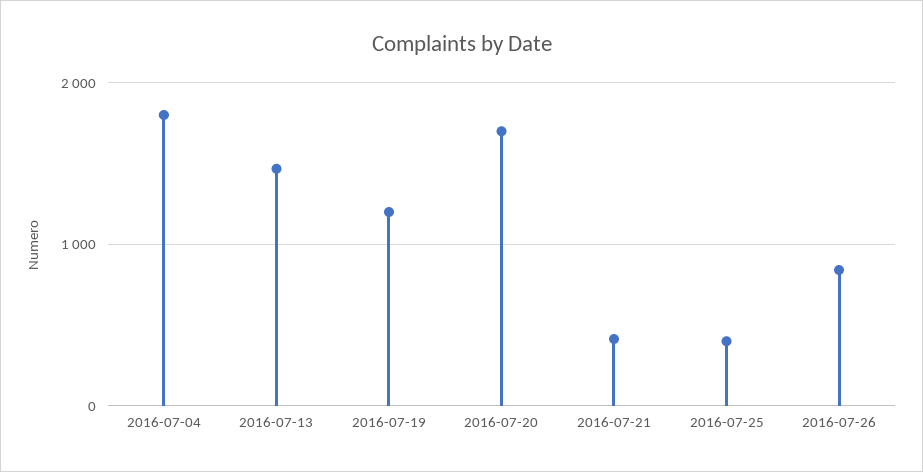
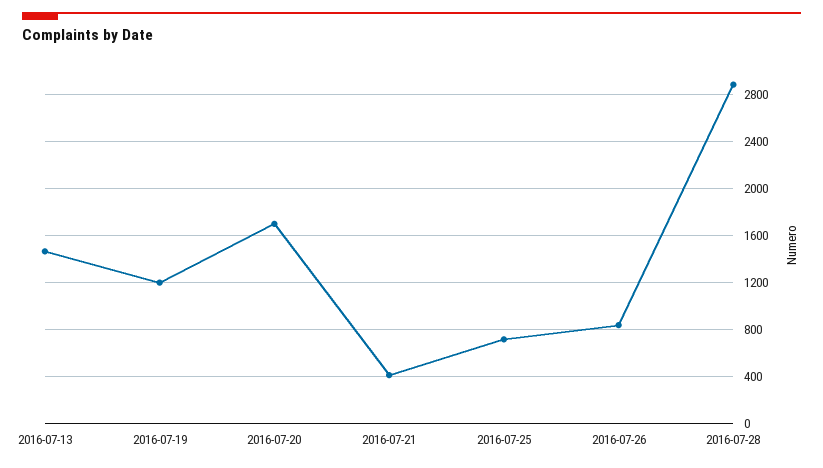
2016-07-04: 1800 -> none
2016-07-25: 400 -> 700
2016-07-28: none -> 2900

